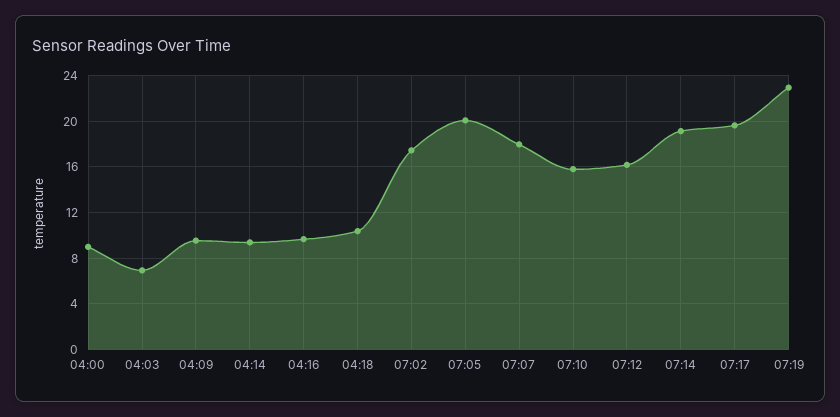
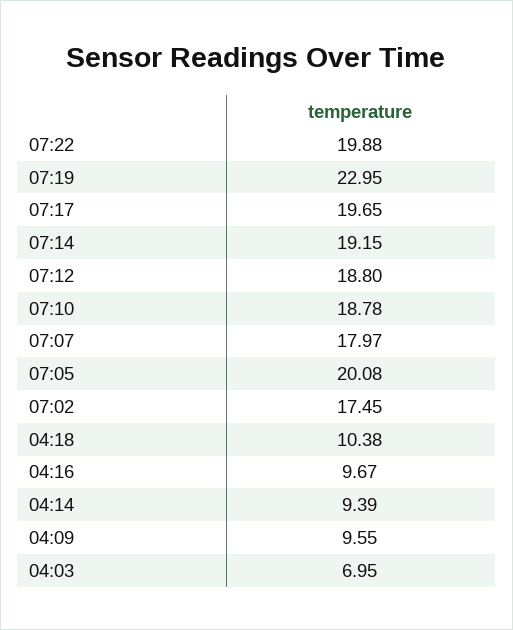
04:00: 9 -> none
07:10: 16 -> 18.78
07:12: 16 -> 18.8
07:22: none -> 19.88

